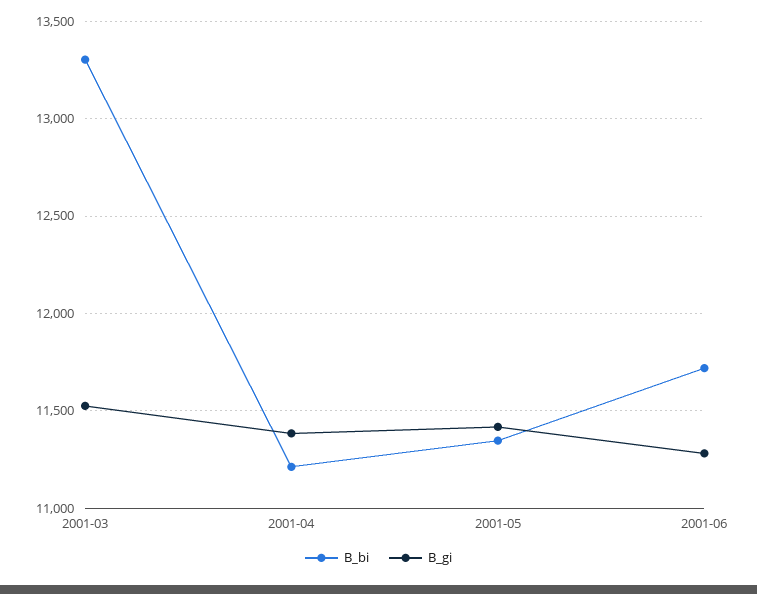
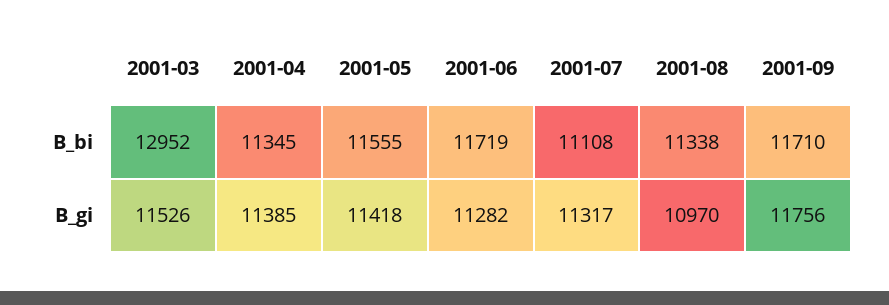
B_bi, 2001-03: 13300 -> 12952
B_bi, 2001-04: 11200 -> 11345
B_bi, 2001-05: 11350 -> 11555
B_bi, 2001-07: none -> 11108
B_bi, 2001-08: none -> 11338
B_bi, 2001-09: none -> 11710
B_gi, 2001-07: none -> 11317
B_gi, 2001-08: none -> 10970
B_gi, 2001-09: none -> 11756

